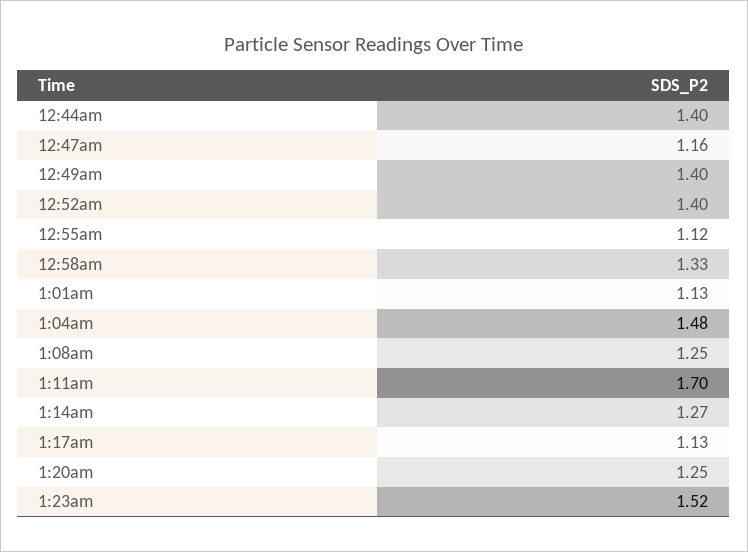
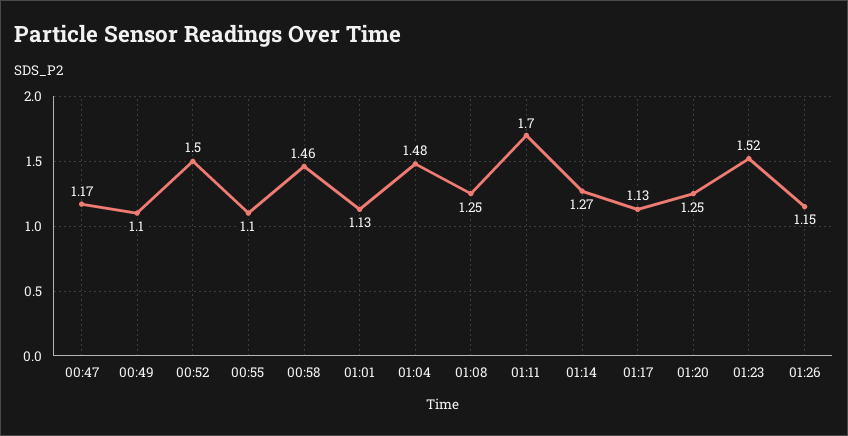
12:44am: 1.4 -> none
12:47am: 1.16 -> 1.17
12:49am: 1.4 -> 1.1
12:52am: 1.4 -> 1.5
12:55am: 1.12 -> 1.1
12:58am: 1.33 -> 1.46
01:26: none -> 1.15

